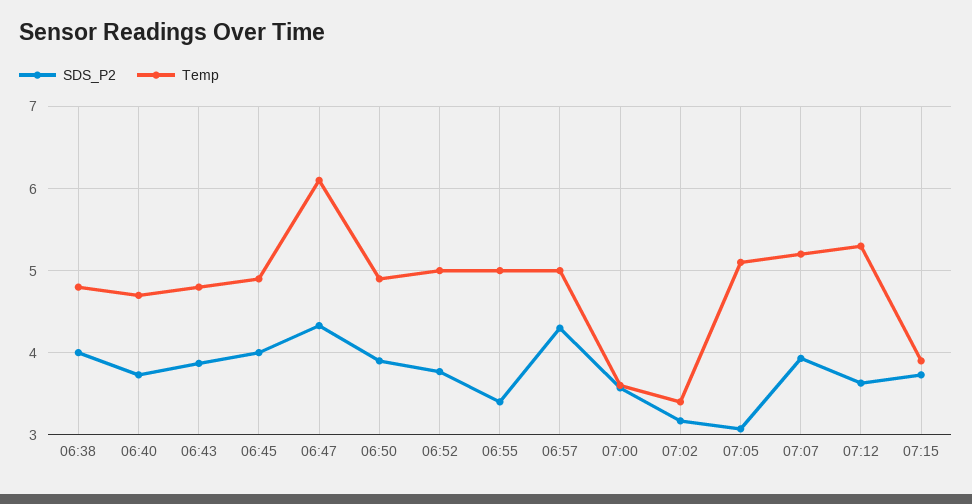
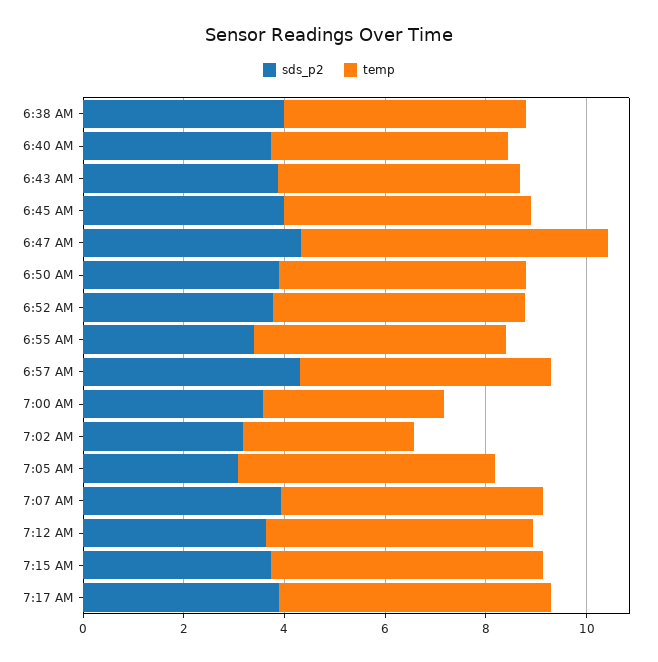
Temp, 07:15: 3.9 -> 5.5
SDS_P2, 7:17 AM: none -> 4
Temp, 7:17 AM: none -> 5.5

